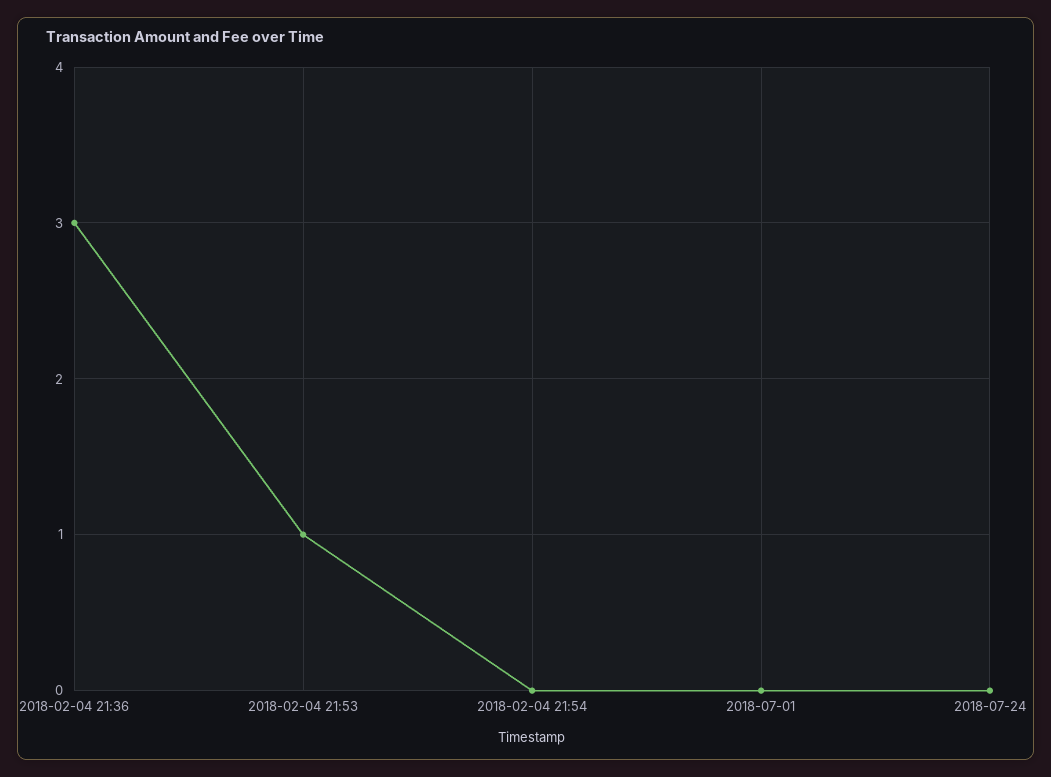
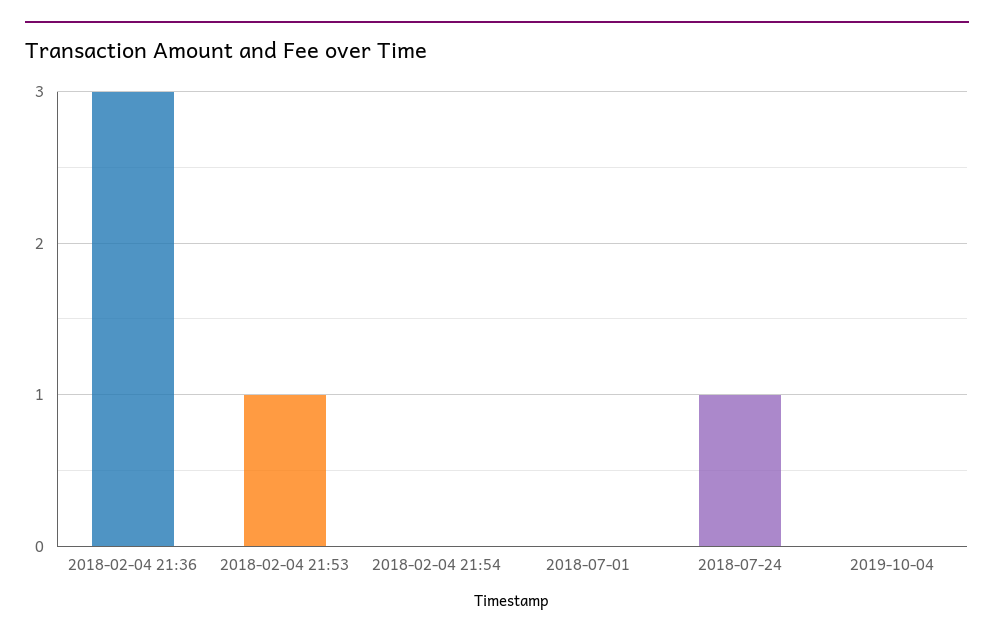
2018-07-24: 0 -> 1
2019-10-04: none -> 0

